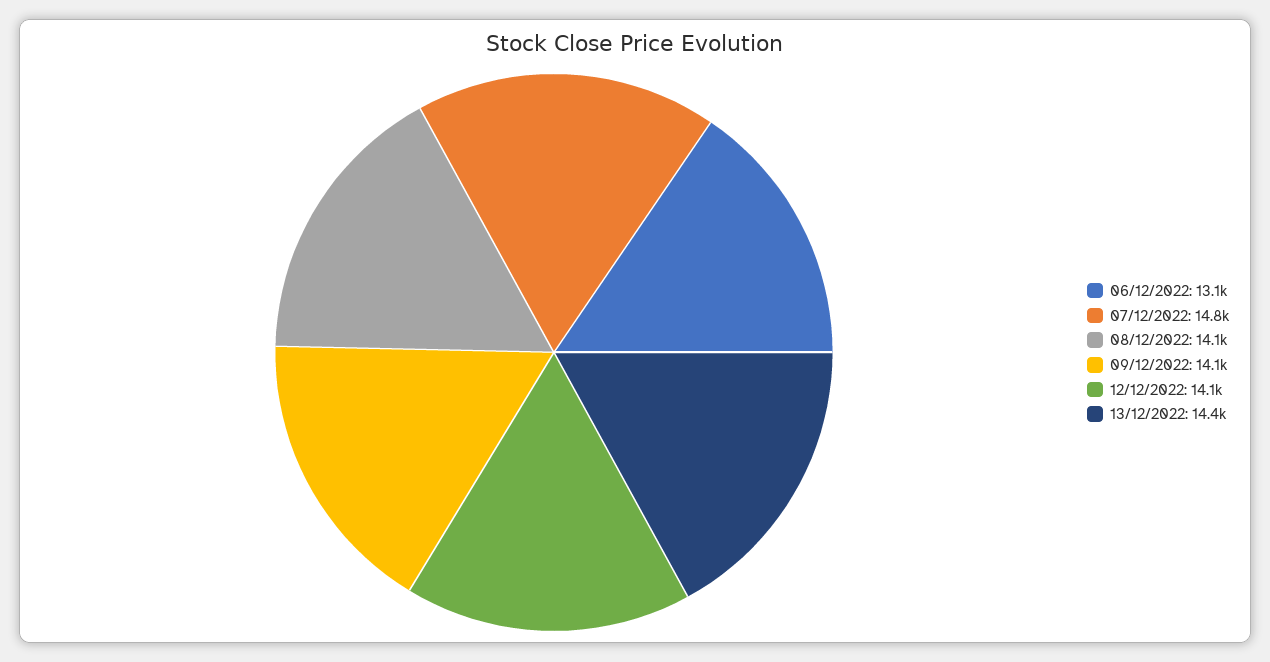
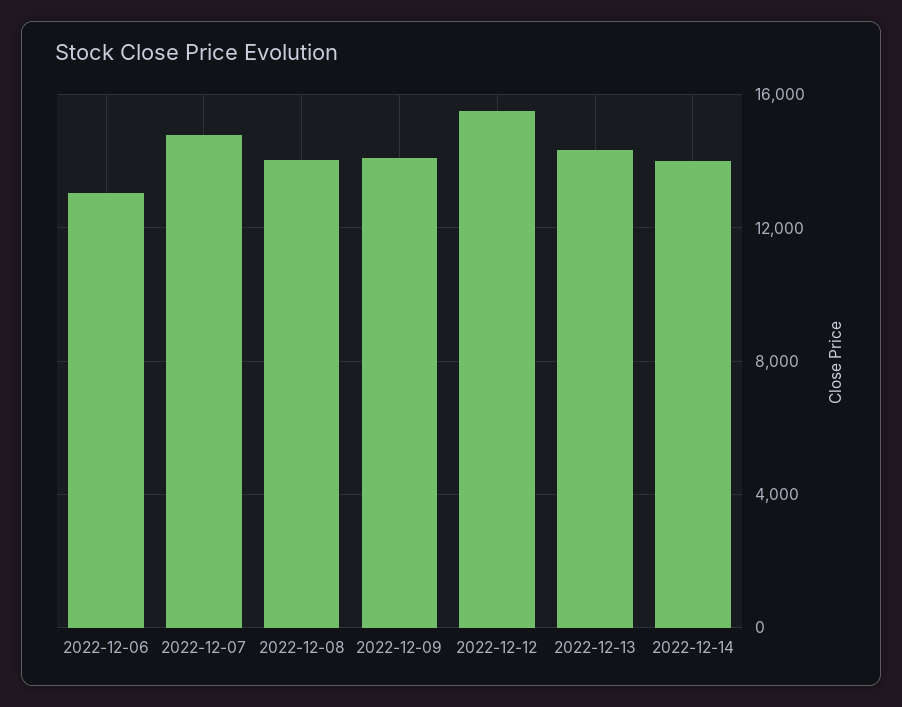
12/12/2022: 14100 -> 15500
2022-12-14: none -> 14000

